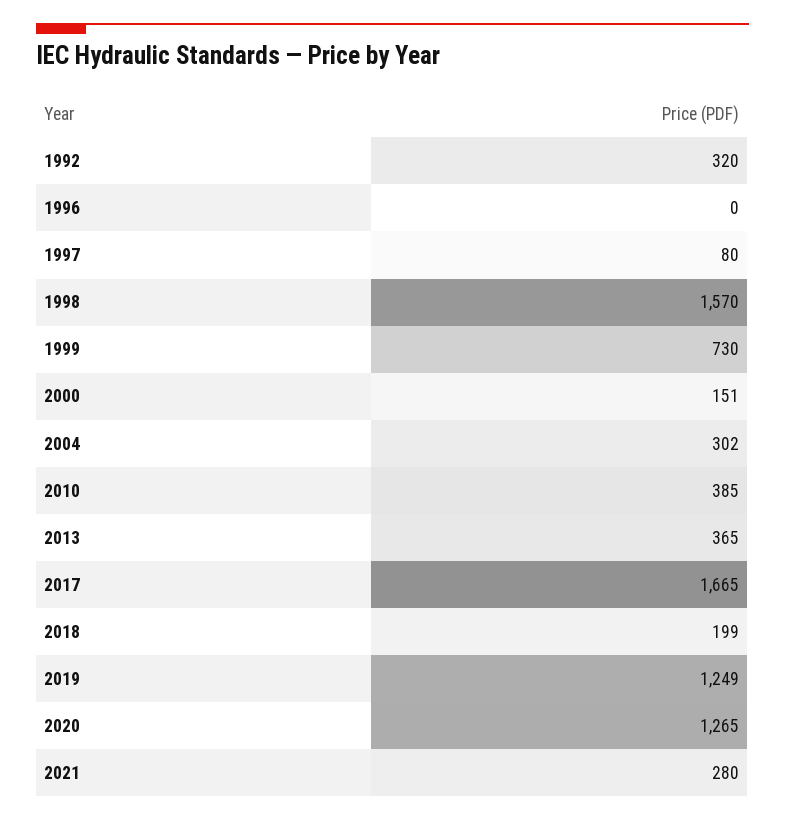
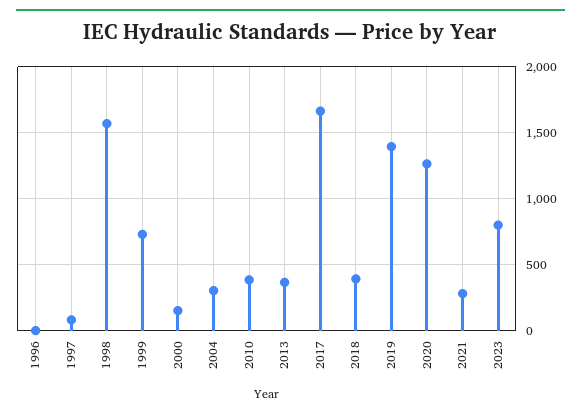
1992: 320 -> none
2018: 199 -> 400
2019: 1249 -> 1400
2023: none -> 800

